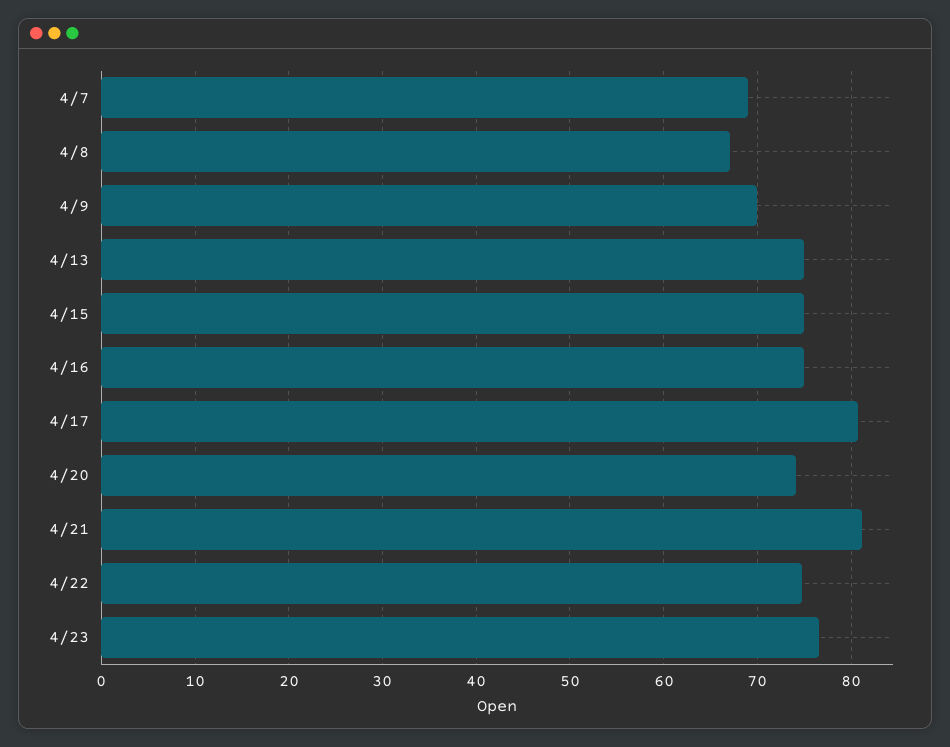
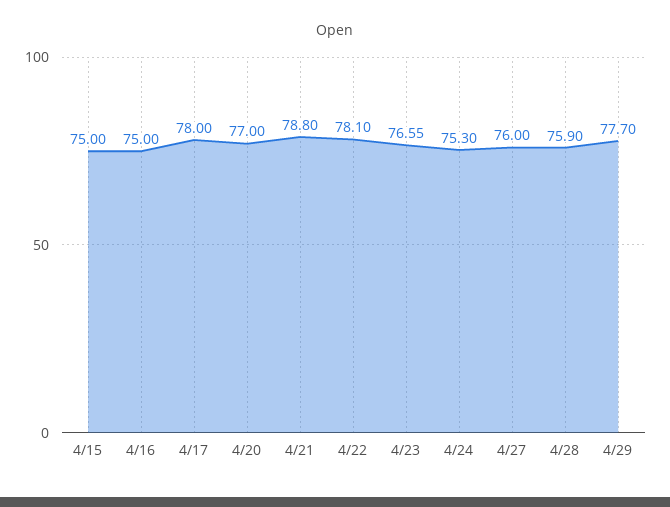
4/7: 69 -> none
4/8: 67 -> none
4/9: 70 -> none
4/13: 75 -> none
4/17: 81 -> 78
4/20: 74 -> 77
4/21: 81 -> 78.8
4/22: 75 -> 78.1
4/24: none -> 75.3
4/27: none -> 76
4/28: none -> 75.9
4/29: none -> 77.7

